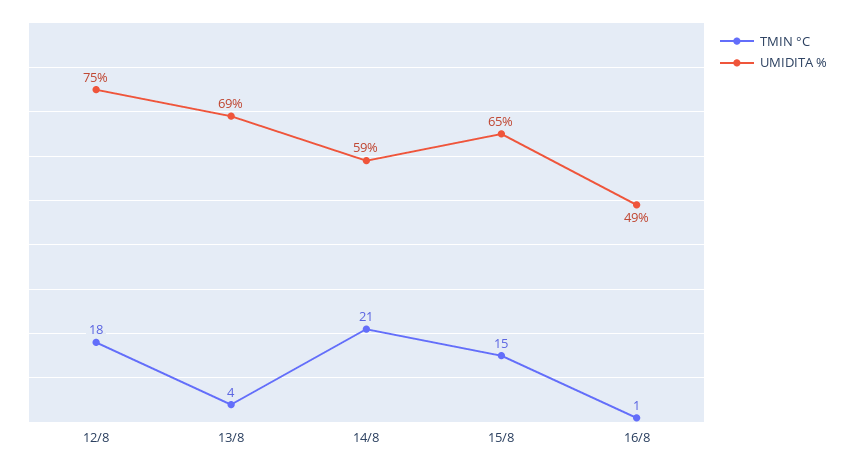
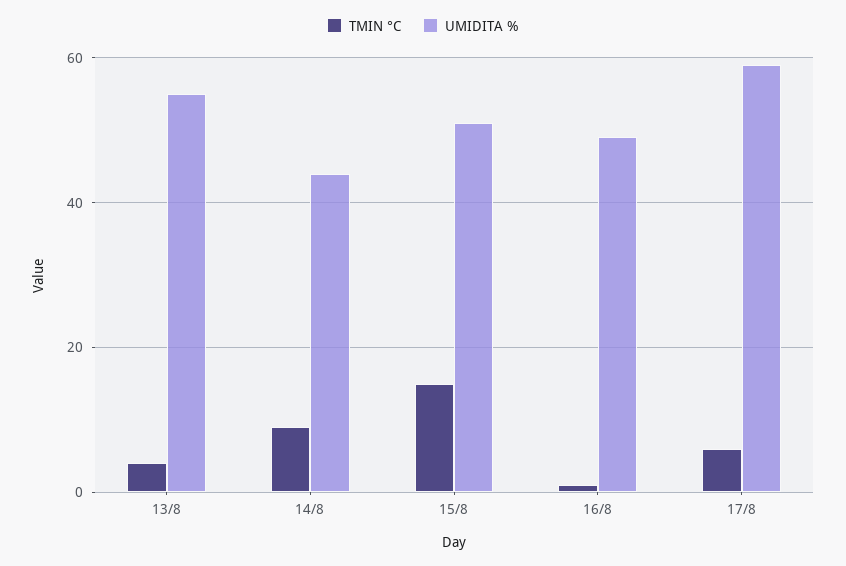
TMIN °C, 12/8: 18 -> none
UMIDITA %, 12/8: 75 -> none
UMIDITA %, 13/8: 69 -> 55
TMIN °C, 14/8: 21 -> 10
UMIDITA %, 14/8: 59 -> 45
UMIDITA %, 15/8: 65 -> 50
TMIN °C, 17/8: none -> 5
UMIDITA %, 17/8: none -> 60

